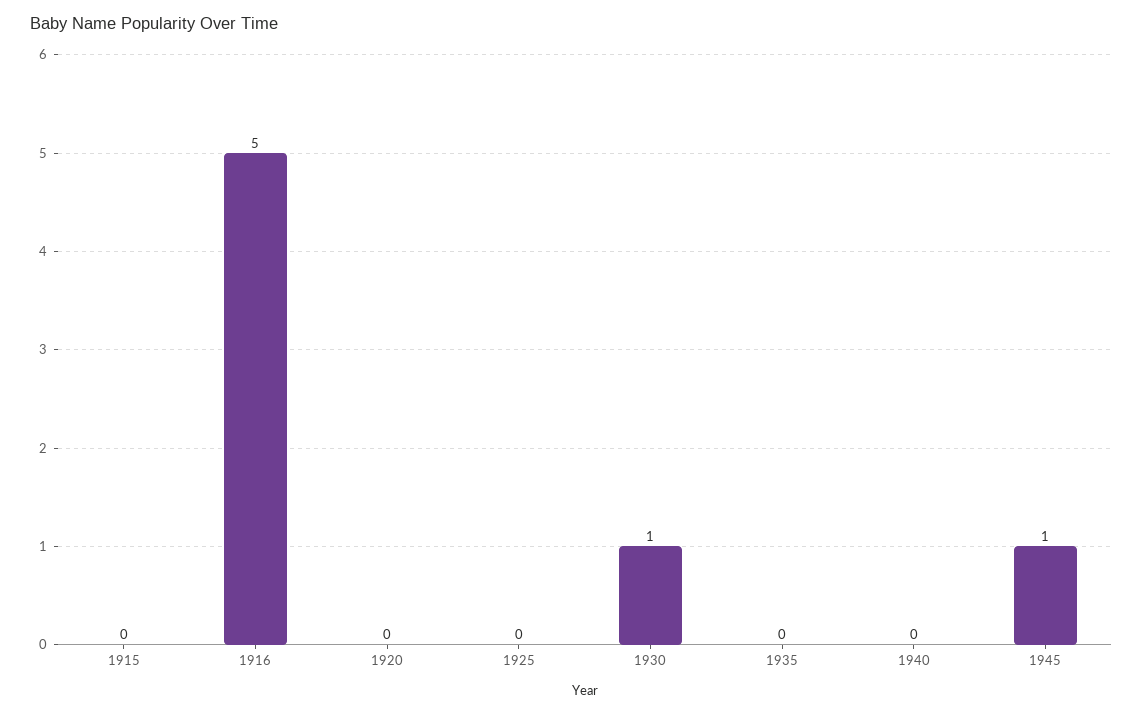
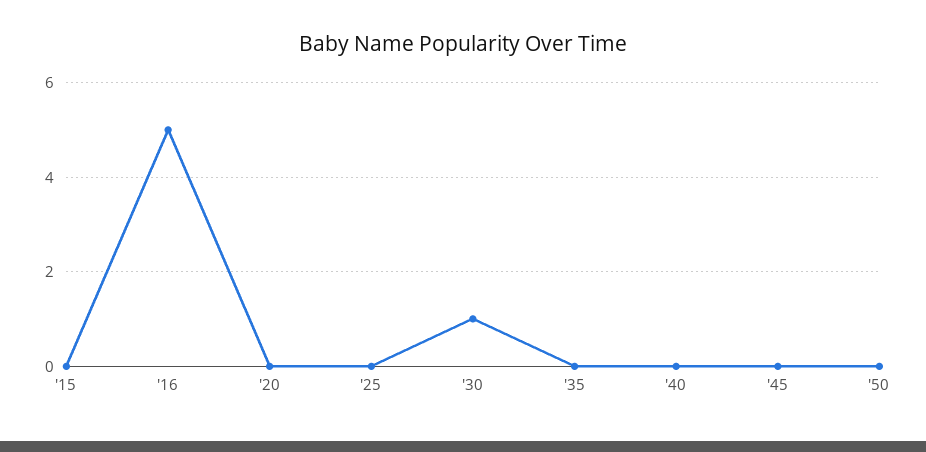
1945: 1 -> 0
'50: none -> 0

